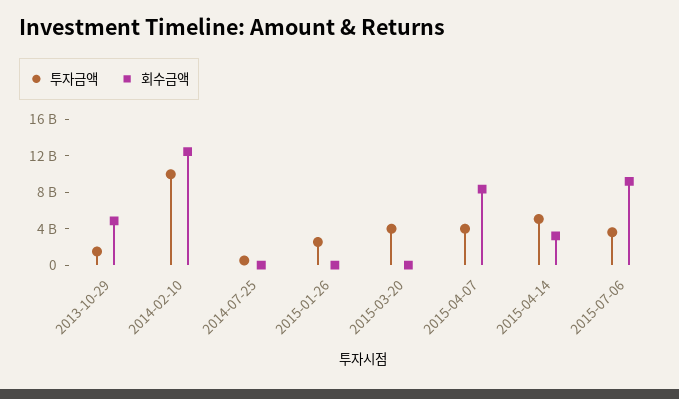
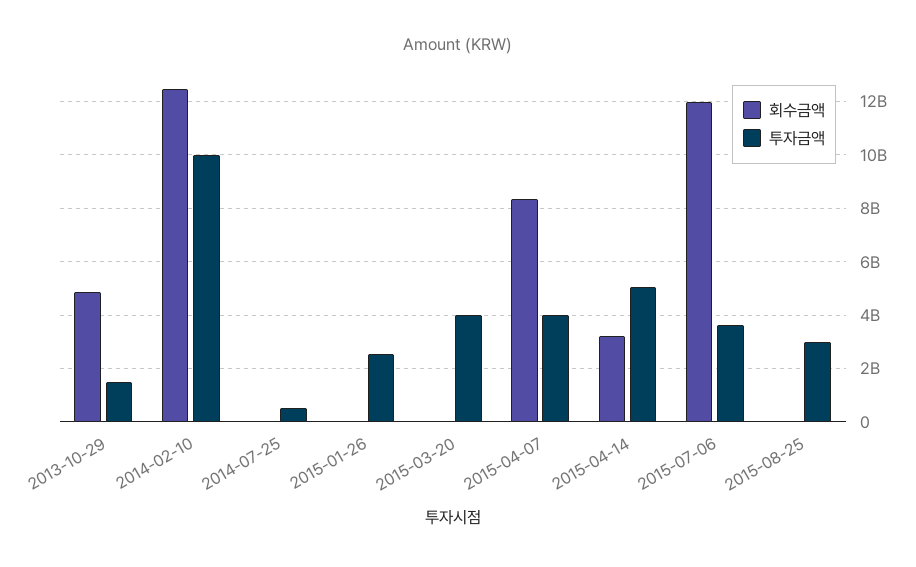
회수금액, 2015-07-06: 9000000000 -> 12000000000
회수금액, 2015-08-25: none -> 0
투자금액, 2015-08-25: none -> 3000000000

